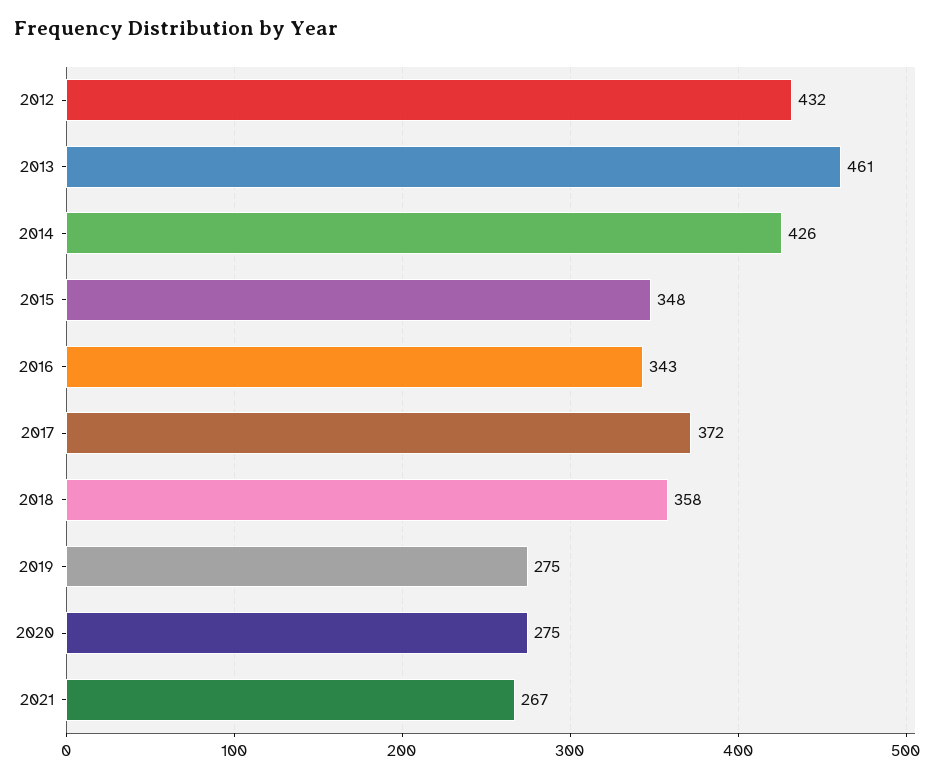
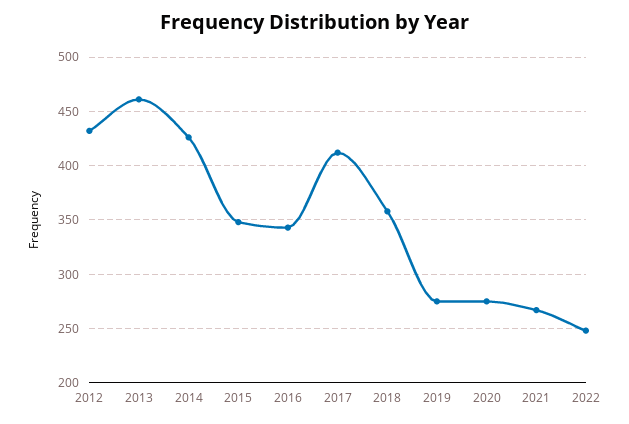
2017: 372 -> 410
2022: none -> 250

